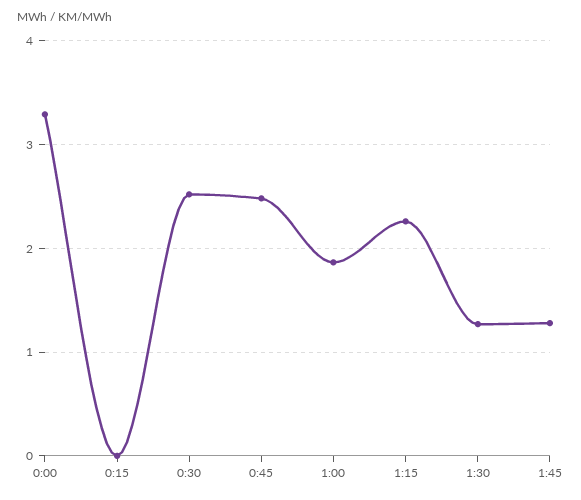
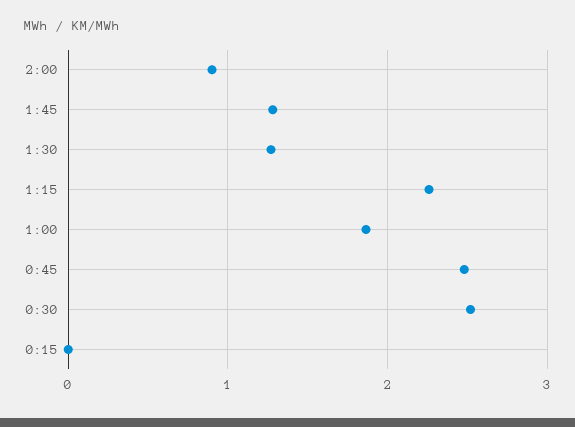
0:00: 3.3 -> none
2:00: none -> 0.9

